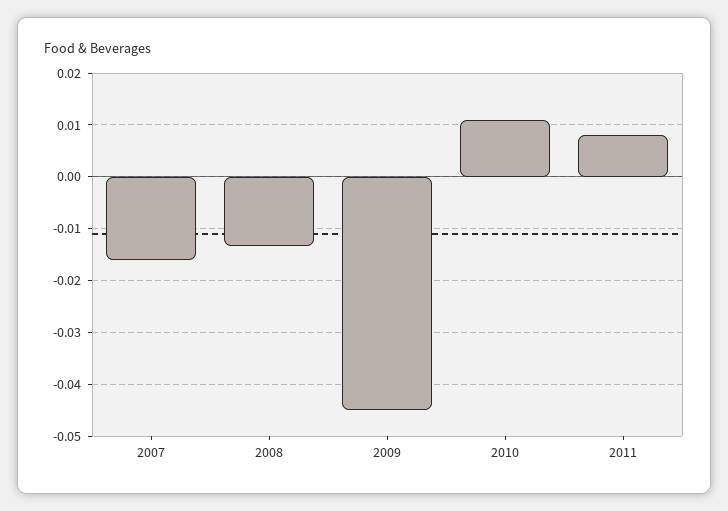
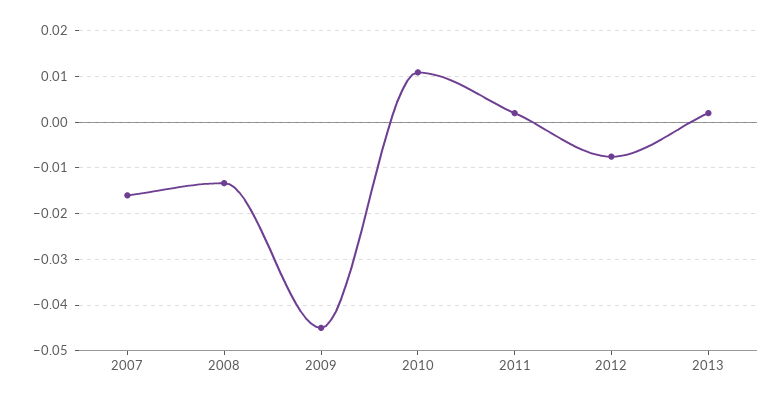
2011: 0.008 -> 0.002
2012: none -> -0.008
2013: none -> 0.002

